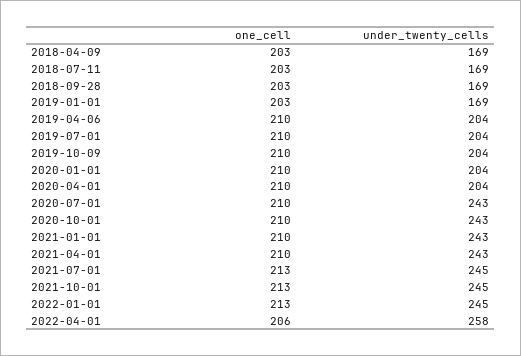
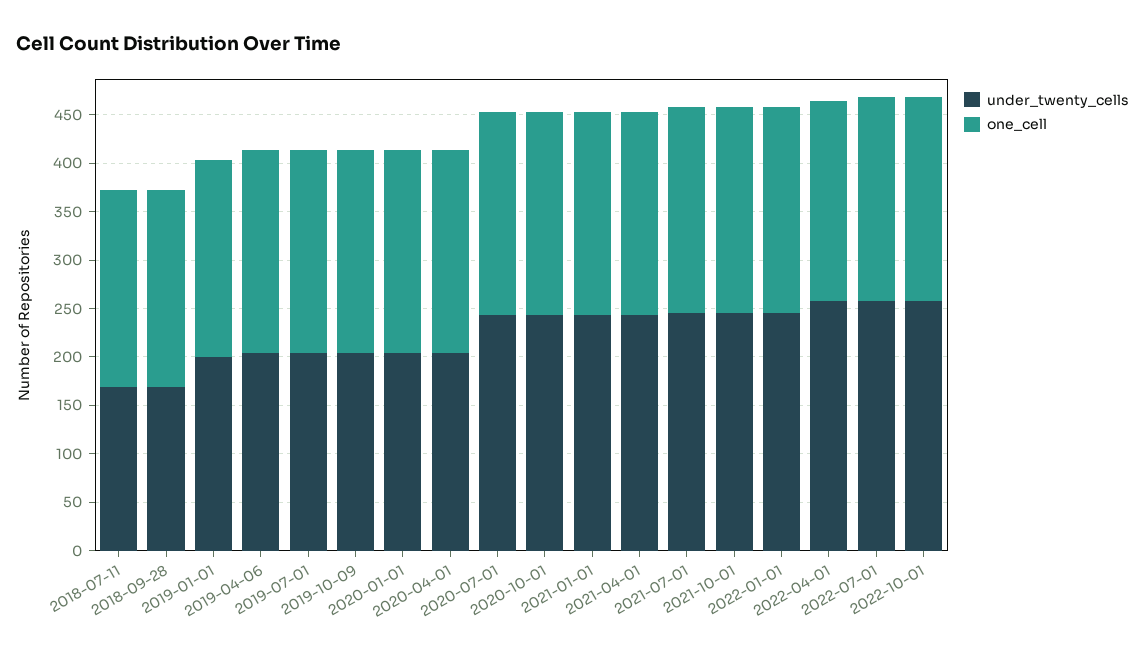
one_cell, 2018-04-09: 203 -> none
under_twenty_cells, 2018-04-09: 169 -> none
under_twenty_cells, 2019-01-01: 169 -> 200
under_twenty_cells, 2022-07-01: none -> 260
one_cell, 2022-07-01: none -> 210
under_twenty_cells, 2022-10-01: none -> 260
one_cell, 2022-10-01: none -> 210

